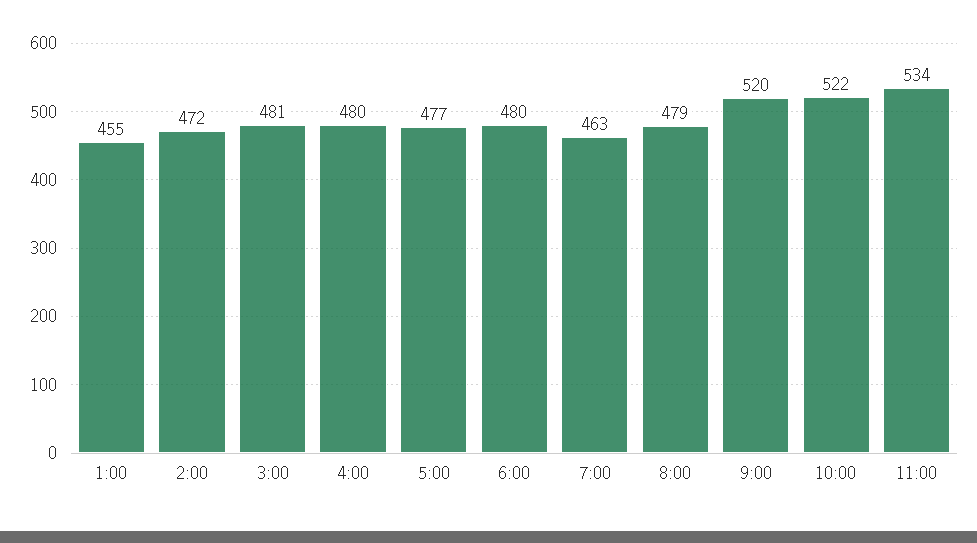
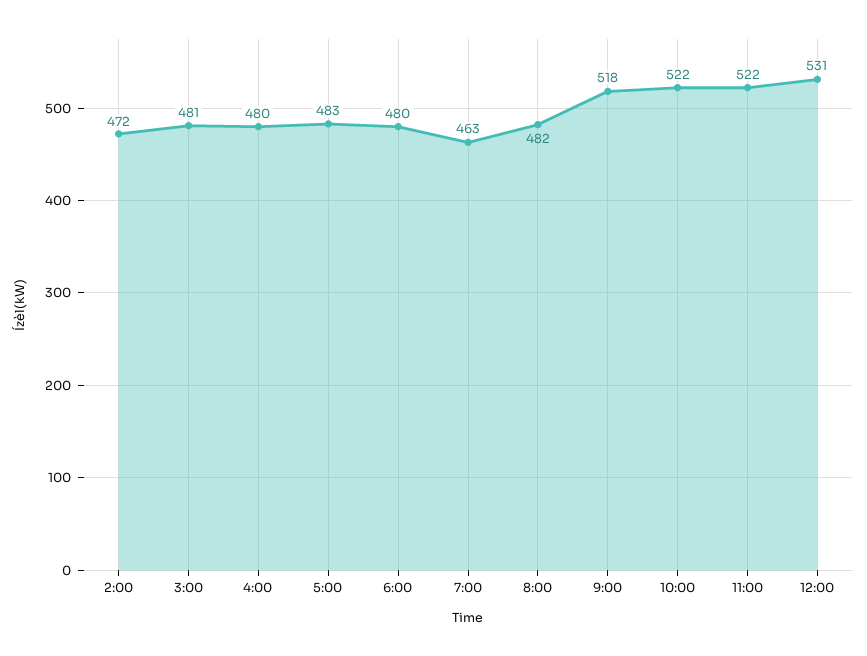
1:00: 455 -> none
5:00: 477 -> 483
8:00: 479 -> 482
9:00: 520 -> 518
11:00: 534 -> 522
12:00: none -> 531

